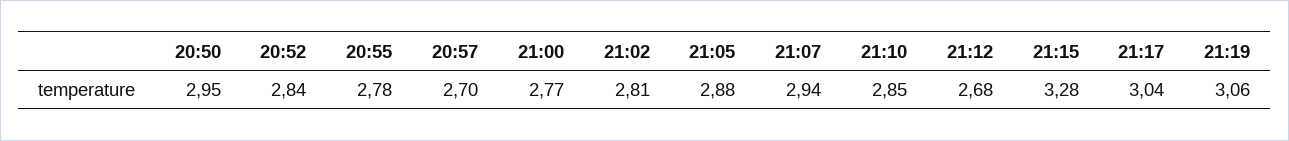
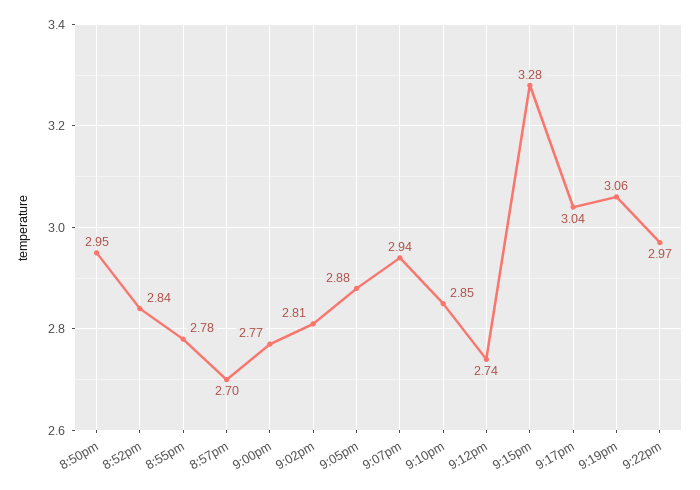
21:12: 2.68 -> 2.74
9:22pm: none -> 2.97

